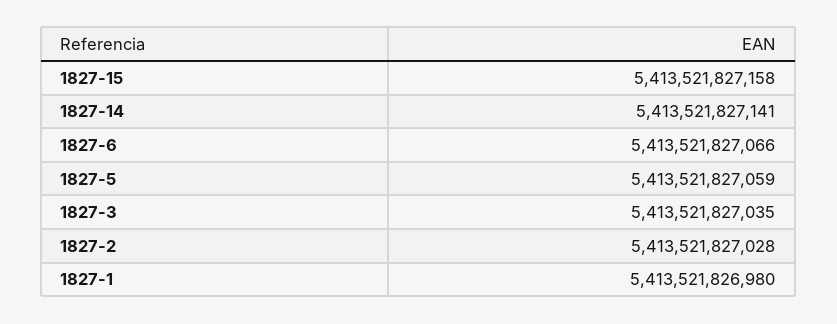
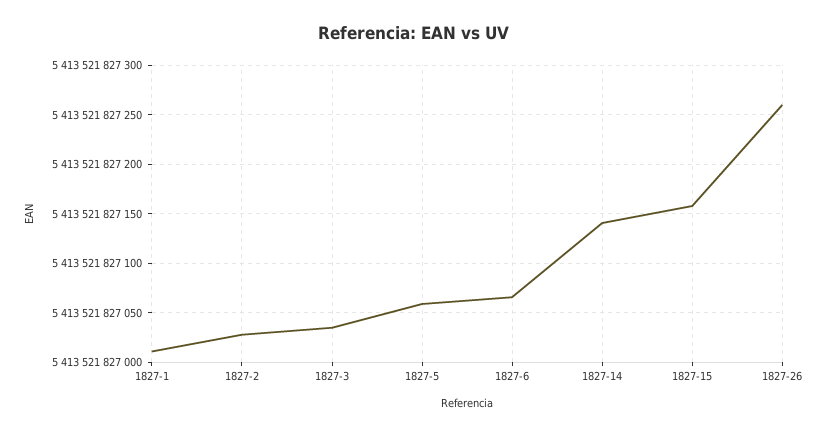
1827-1: 5413521826980 -> 5413521827010
1827-26: none -> 5413521827260

